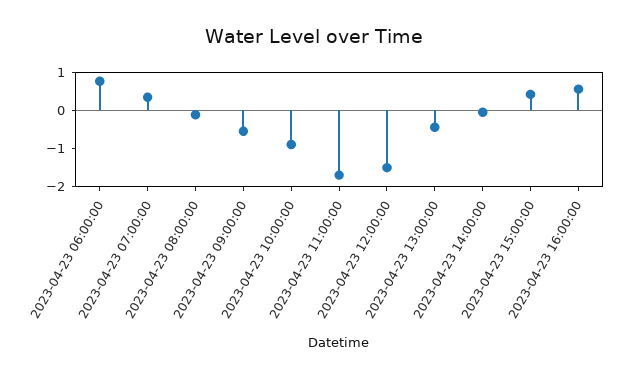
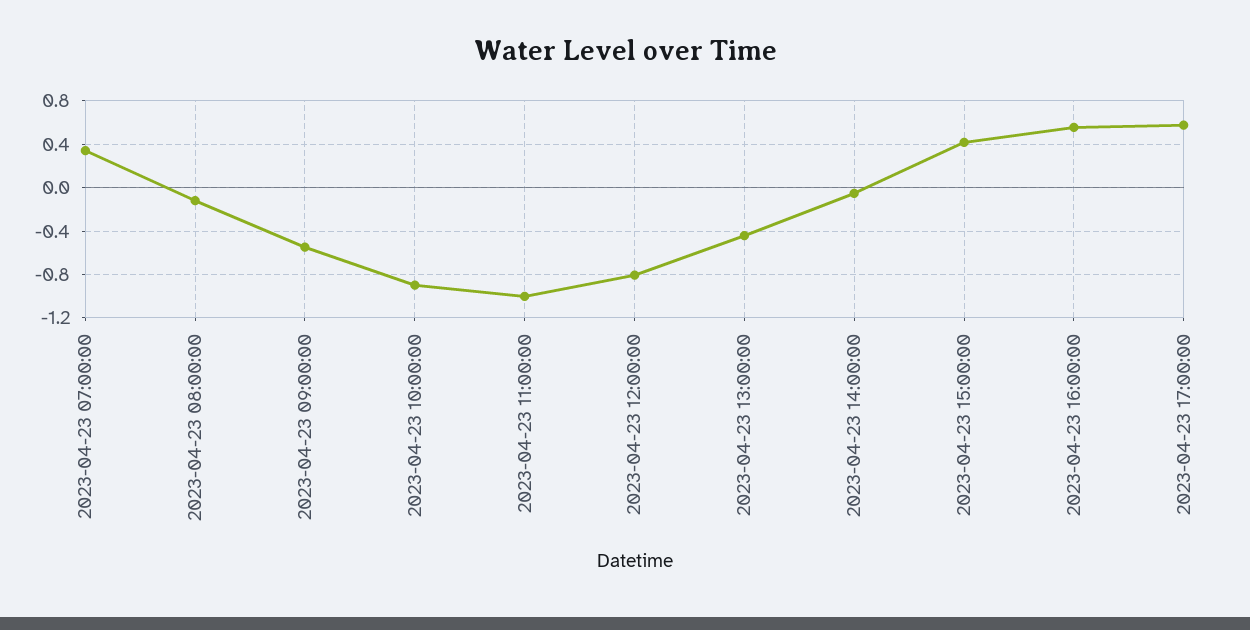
2023-04-23 06:00:00: 0.75 -> none
2023-04-23 11:00:00: -1.75 -> -1
2023-04-23 12:00:00: -1.5 -> -0.8
2023-04-23 17:00:00: none -> 0.6

